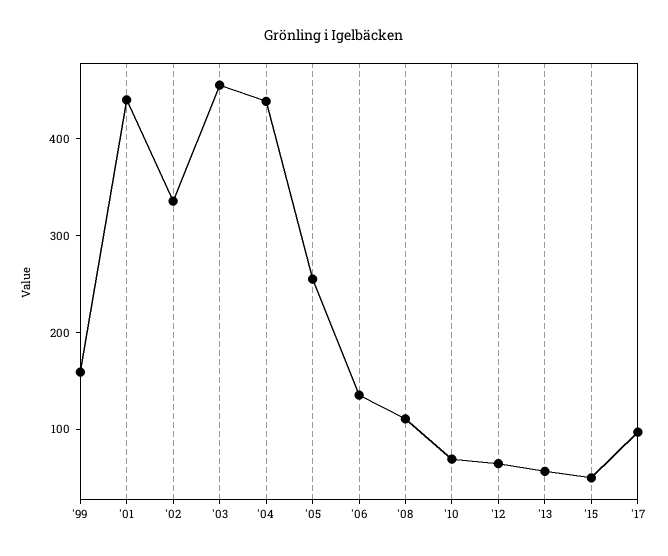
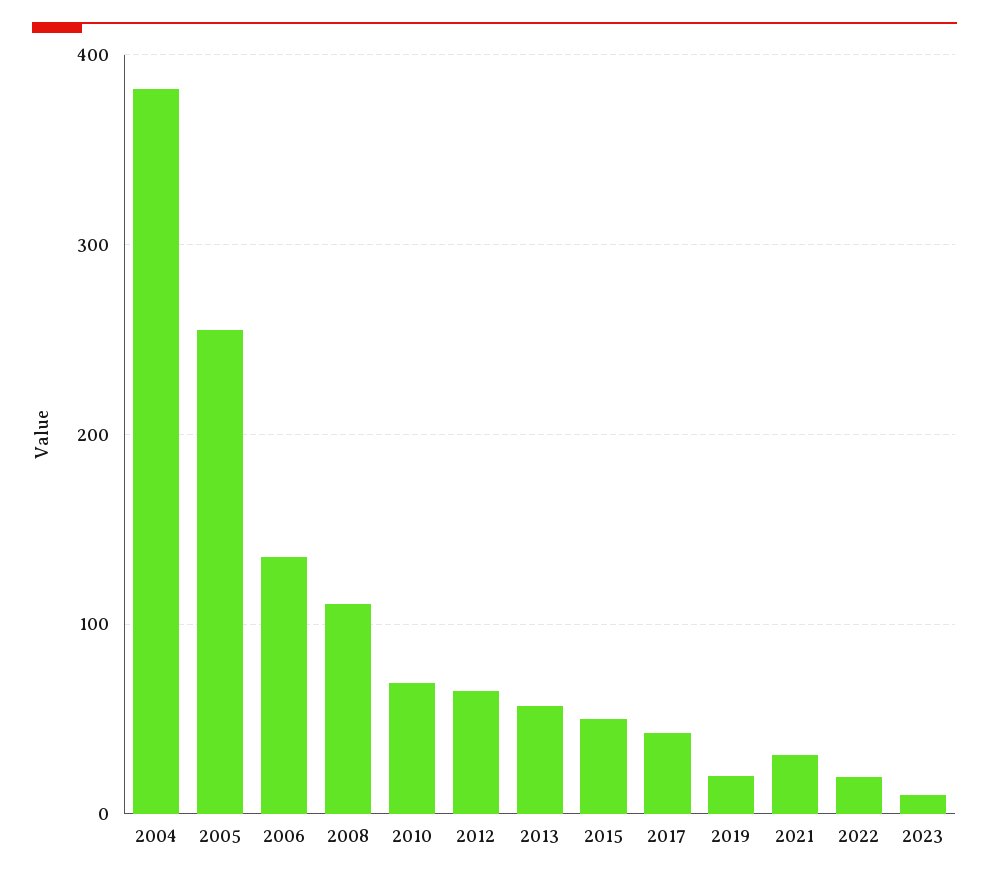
'99: 160 -> none
'01: 440 -> none
'02: 340 -> none
'03: 460 -> none
'04: 440 -> 380
'17: 100 -> 40
2019: none -> 20
2021: none -> 30
2022: none -> 20
2023: none -> 10

